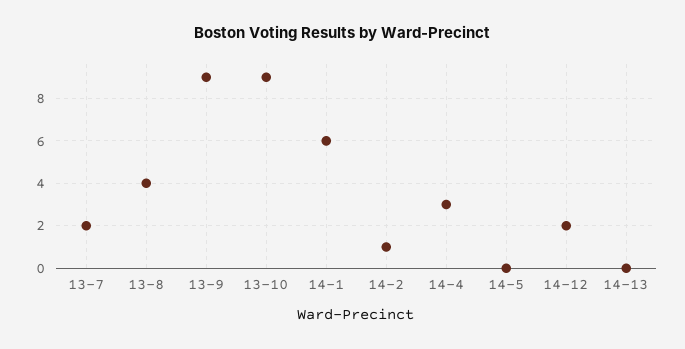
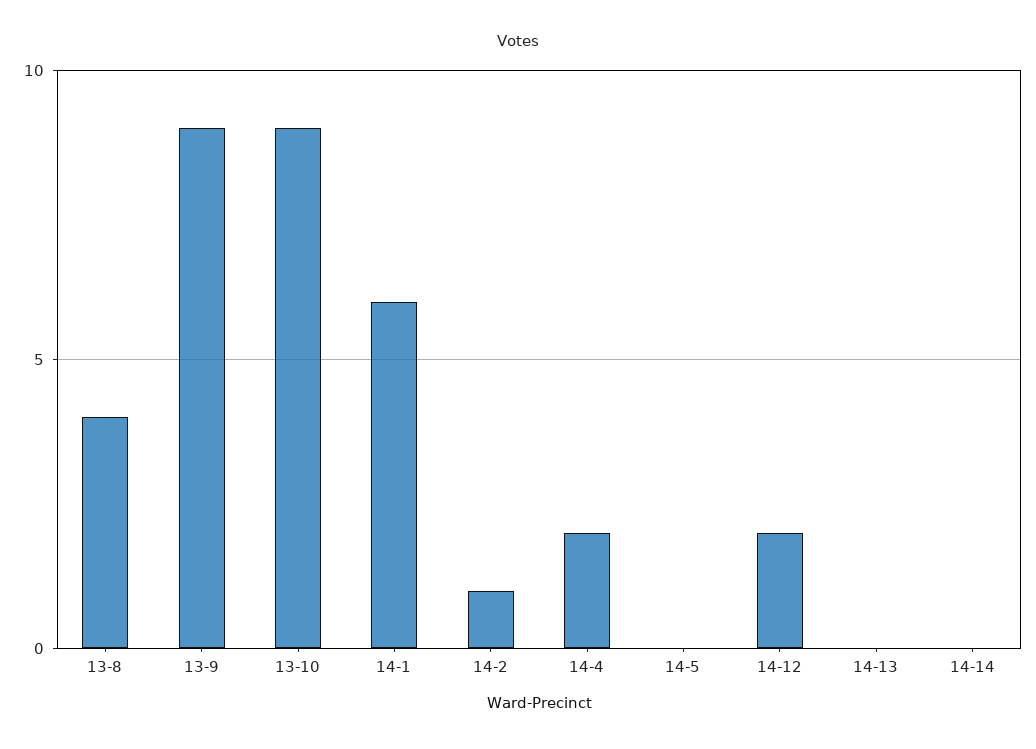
13-7: 2 -> none
14-4: 3 -> 2
14-14: none -> 0

